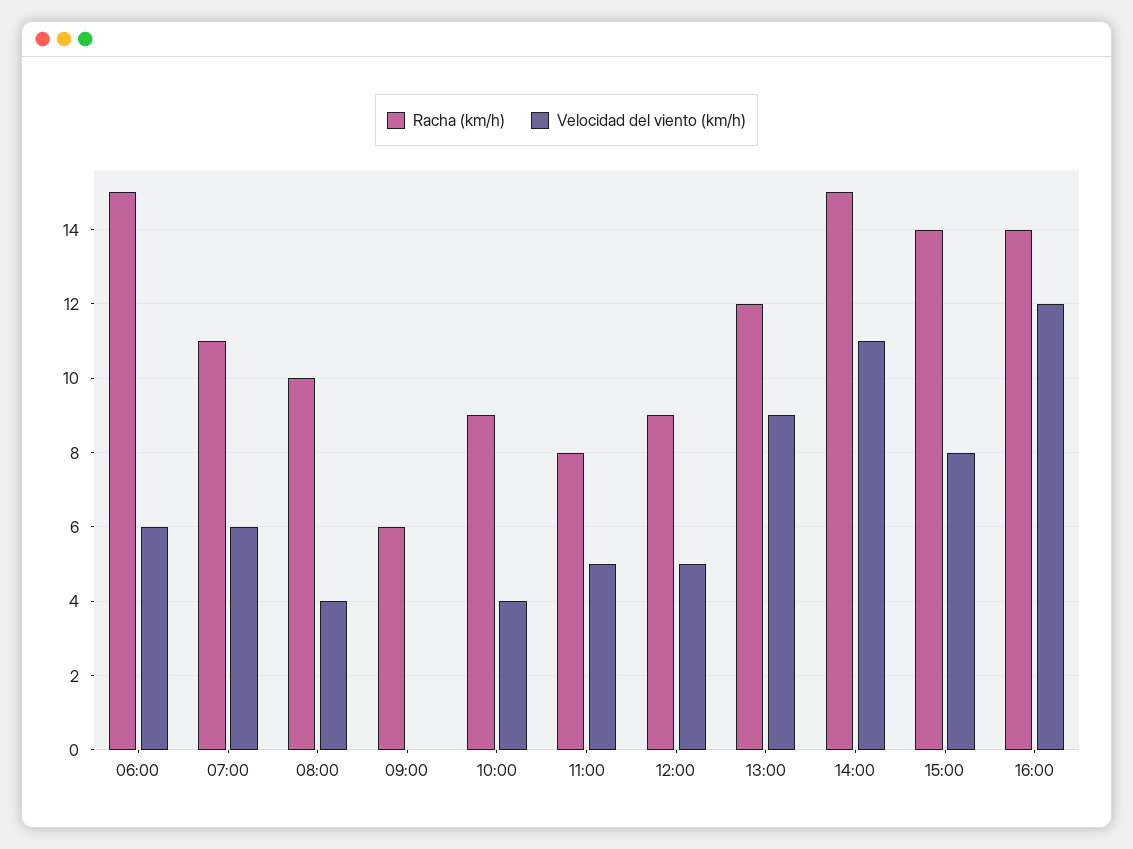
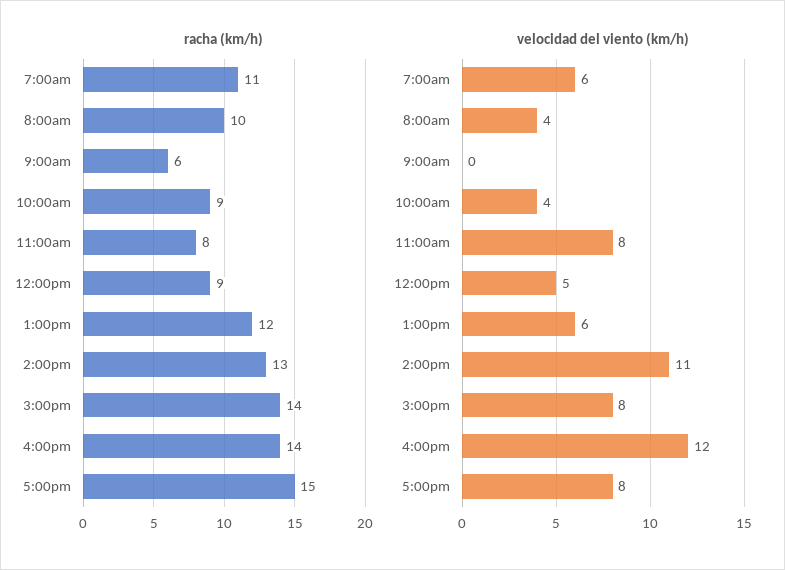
Racha (km/h), 06:00: 15 -> none
Velocidad del viento (km/h), 06:00: 6 -> none
Velocidad del viento (km/h), 11:00: 5 -> 8
Velocidad del viento (km/h), 13:00: 9 -> 6
Racha (km/h), 14:00: 15 -> 13
Racha (km/h), 5:00pm: none -> 15
Velocidad del viento (km/h), 5:00pm: none -> 8

